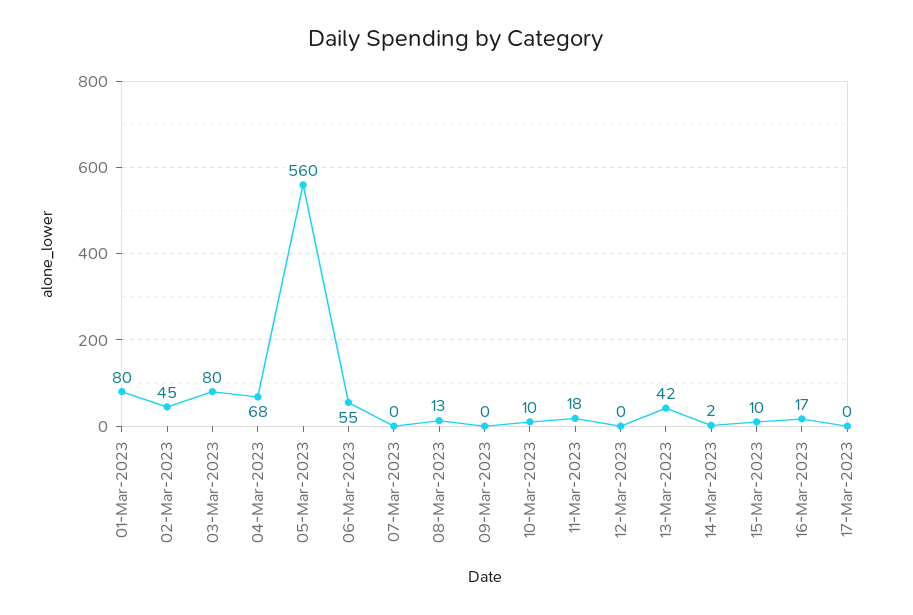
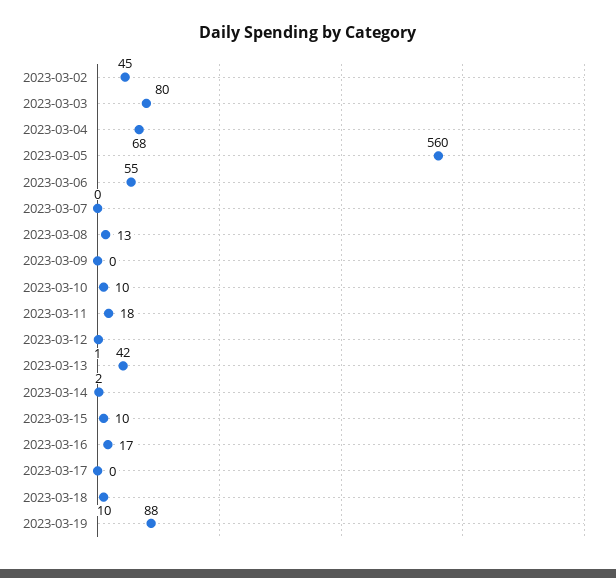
01-Mar-2023: 80 -> none
12-Mar-2023: 0 -> 1
2023-03-18: none -> 10
2023-03-19: none -> 88

